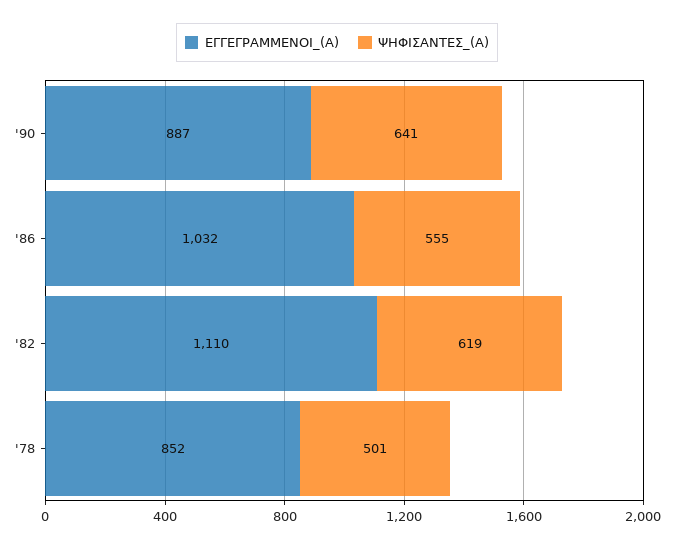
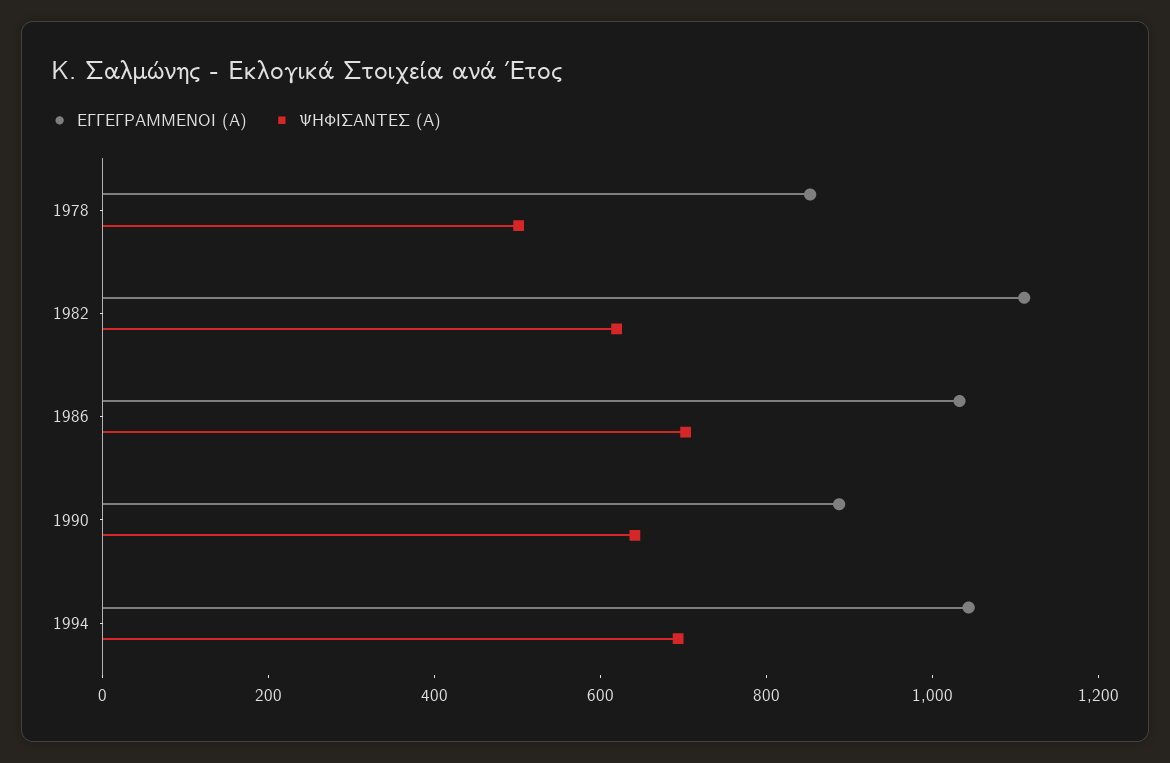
ΨΗΦΙΣΑΝΤΕΣ_(Α), '86: 555 -> 700
ΕΓΓΕΓΡΑΜΜΕΝΟΙ_(Α), 1994: none -> 1050
ΨΗΦΙΣΑΝΤΕΣ_(Α), 1994: none -> 700

